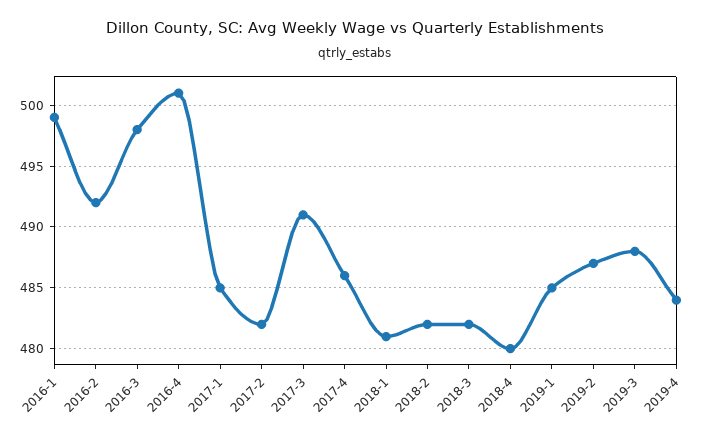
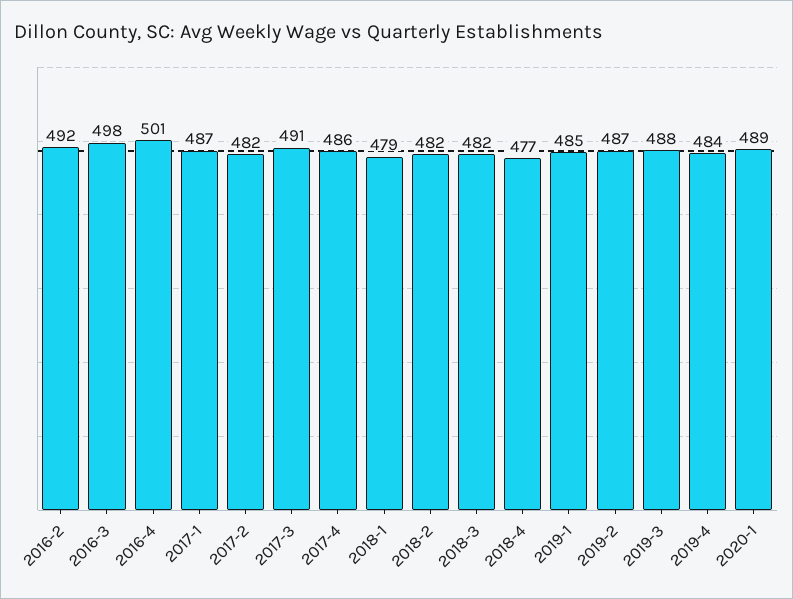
2016-1: 499 -> none
2017-1: 485 -> 487
2018-1: 481 -> 479
2018-4: 480 -> 477
2020-1: none -> 489

